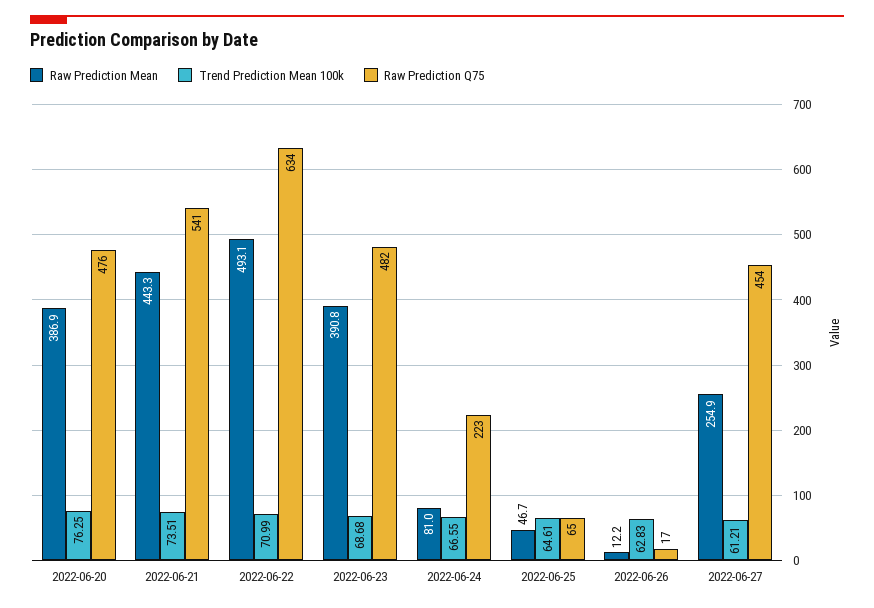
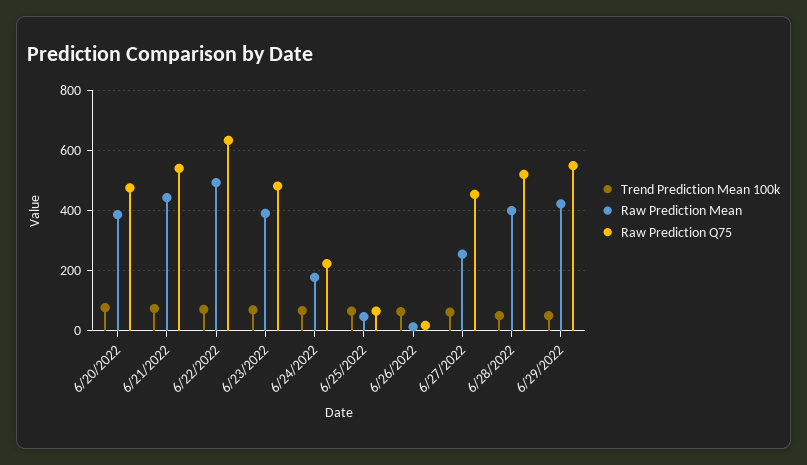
Raw Prediction Mean, 2022-06-24: 81 -> 175
Trend Prediction Mean 100k, 6/28/2022: none -> 50
Raw Prediction Mean, 6/28/2022: none -> 400
Raw Prediction Q75, 6/28/2022: none -> 525
Trend Prediction Mean 100k, 6/29/2022: none -> 50
Raw Prediction Mean, 6/29/2022: none -> 425
Raw Prediction Q75, 6/29/2022: none -> 550

